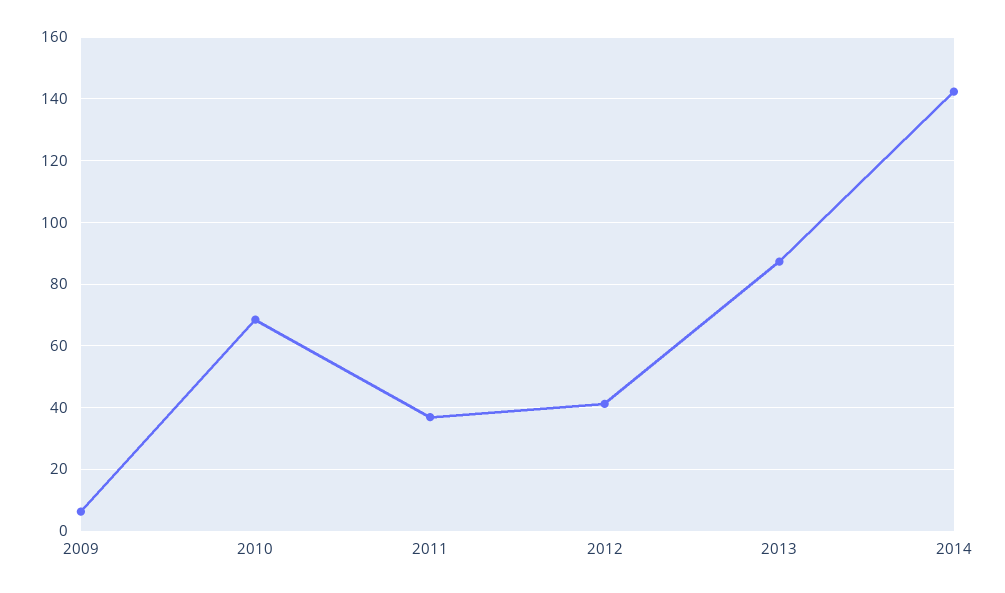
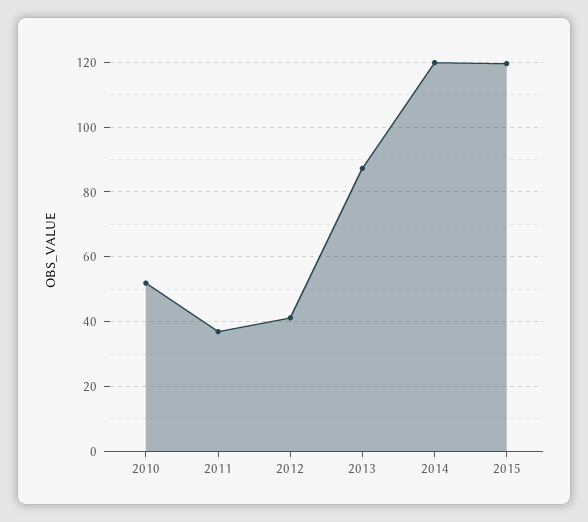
2009: 6 -> none
2010: 68 -> 52
2014: 142 -> 120
2015: none -> 120

